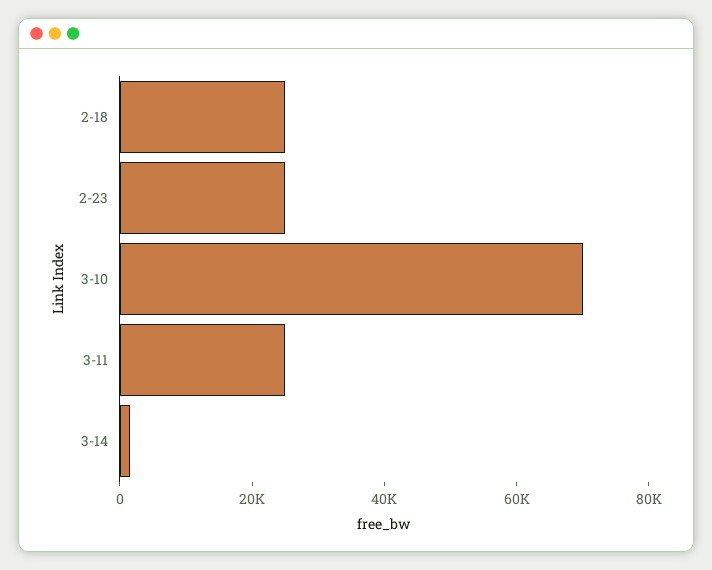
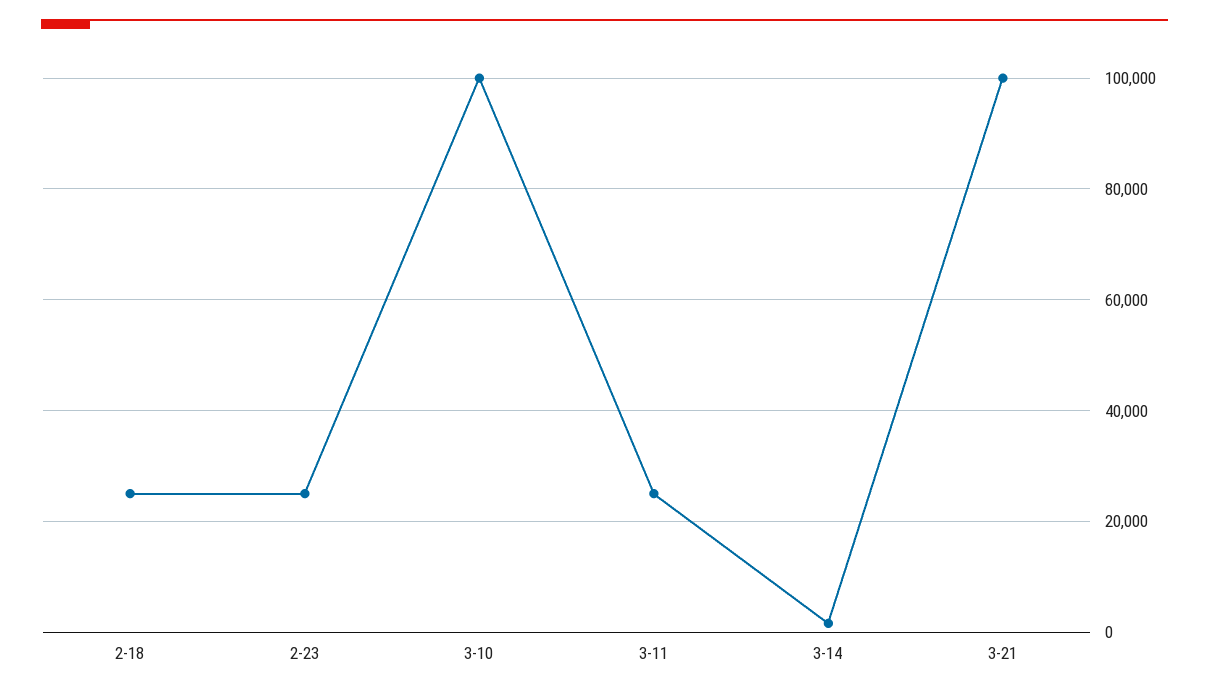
3-10: 70000 -> 100000
3-21: none -> 100000

